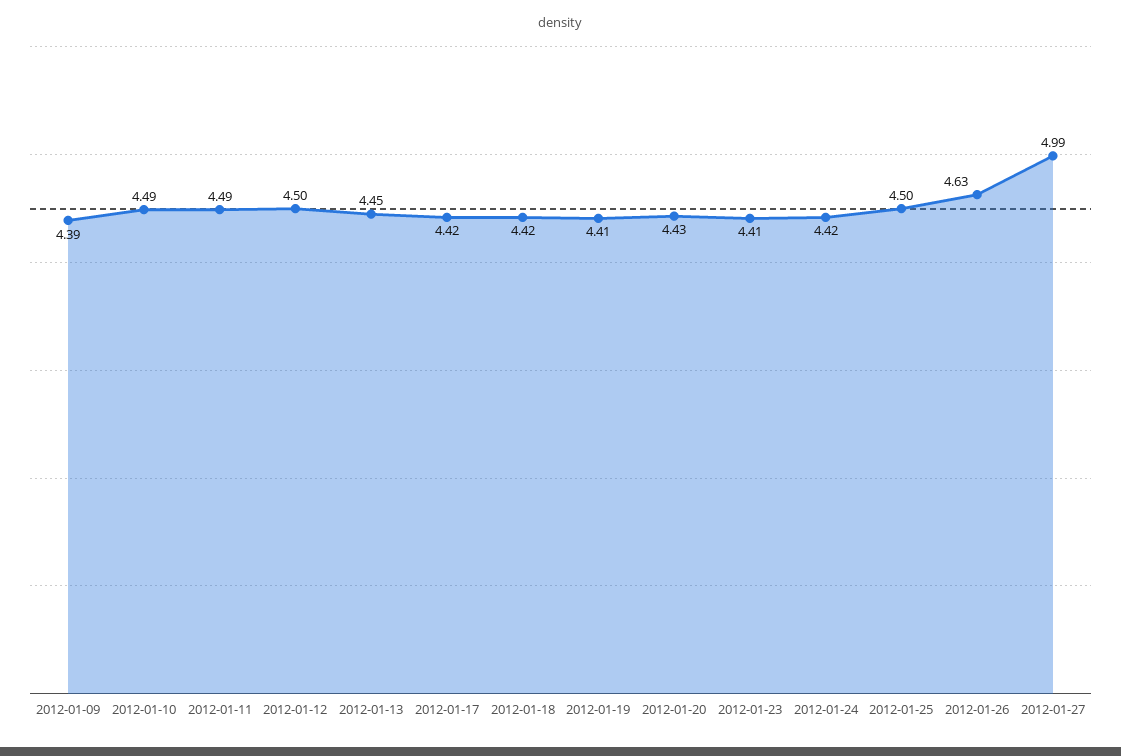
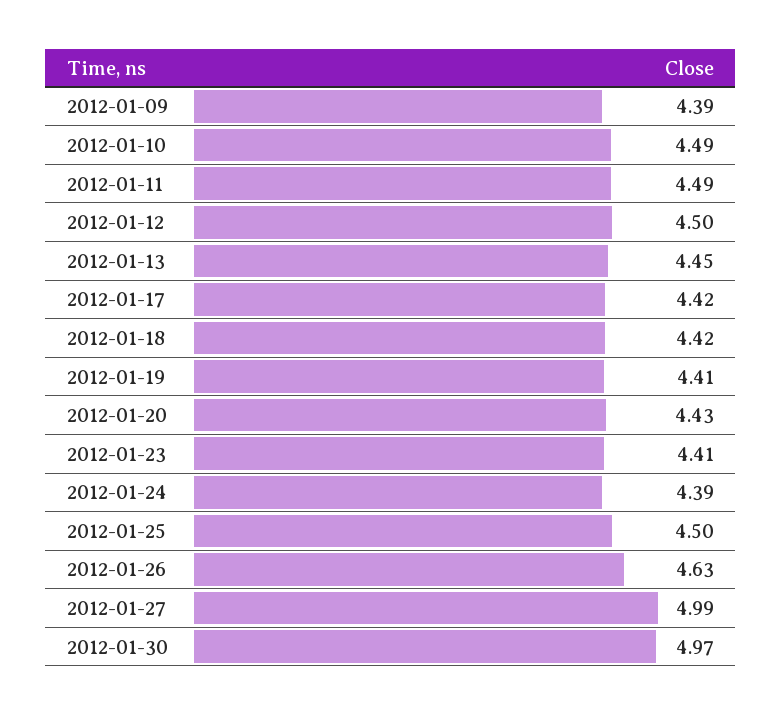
2012-01-24: 4.42 -> 4.39
2012-01-30: none -> 4.97

